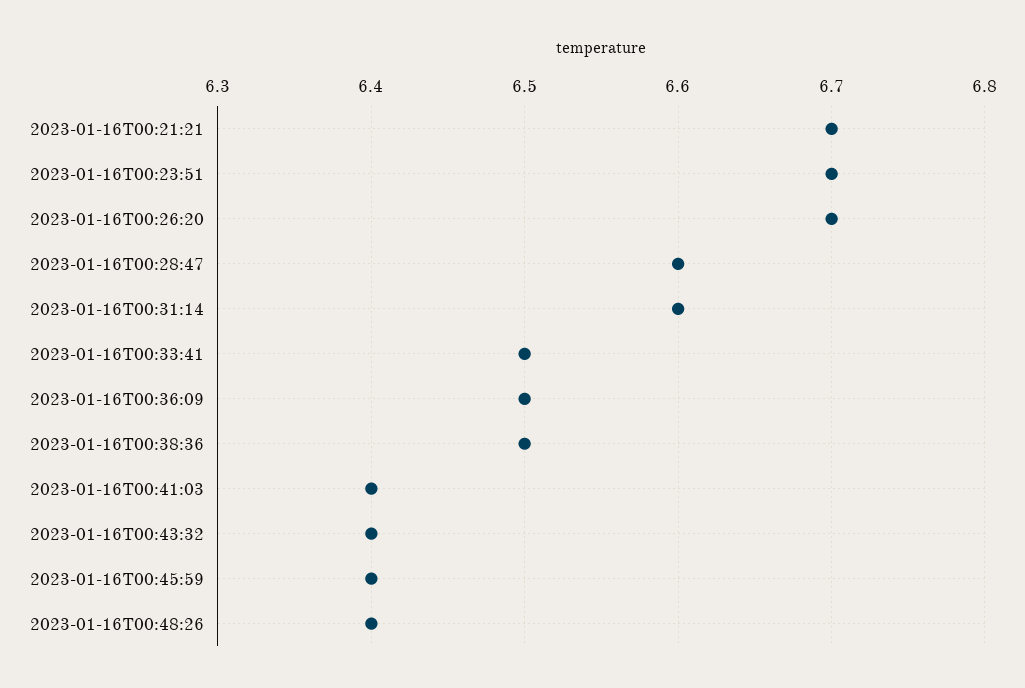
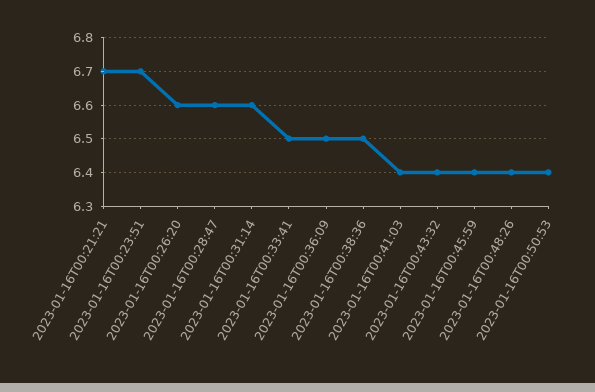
2023-01-16T00:26:20: 6.7 -> 6.6
2023-01-16T00:50:53: none -> 6.4

